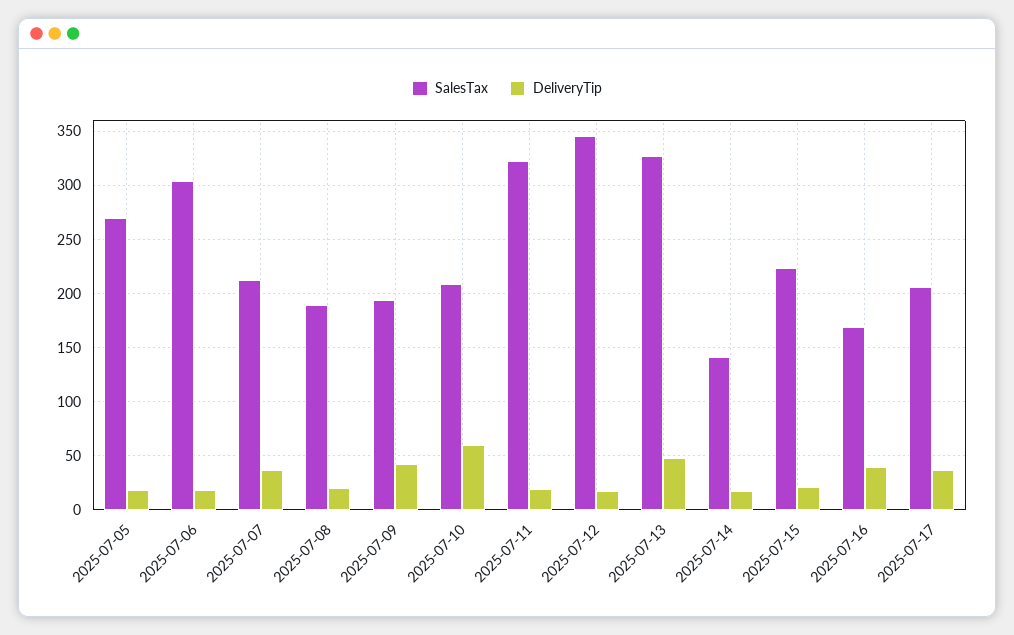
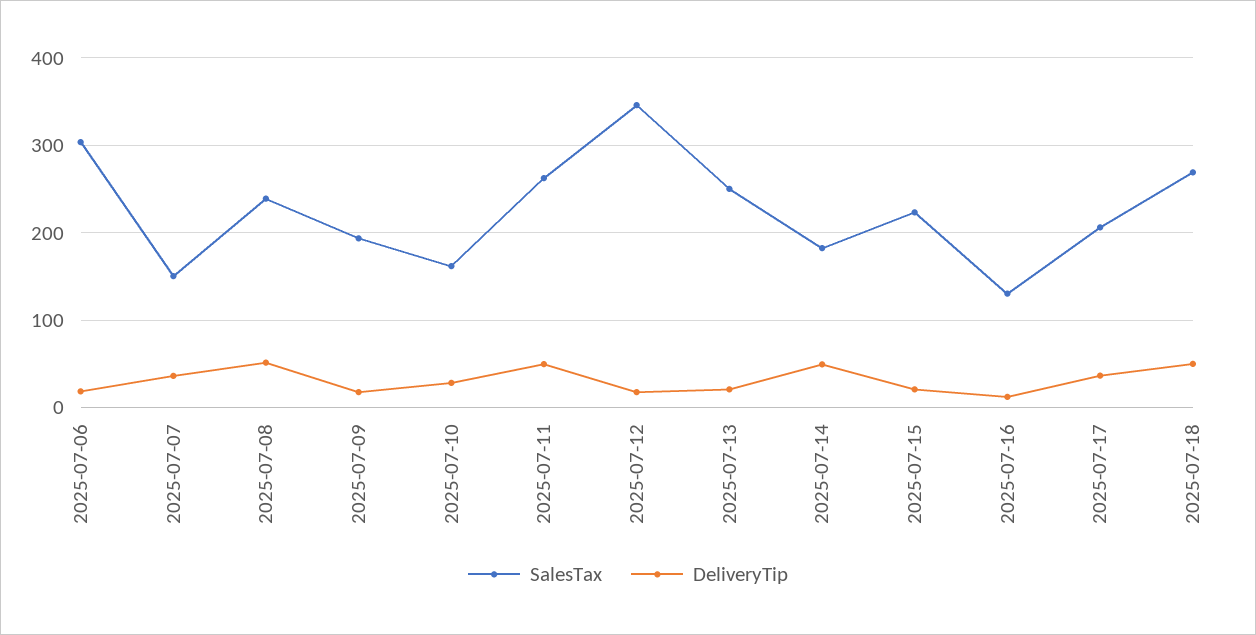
SalesTax, 2025-07-05: 270 -> none
DeliveryTip, 2025-07-05: 20 -> none
SalesTax, 2025-07-07: 210 -> 150
SalesTax, 2025-07-08: 190 -> 240
DeliveryTip, 2025-07-08: 20 -> 50
DeliveryTip, 2025-07-09: 40 -> 20
SalesTax, 2025-07-10: 210 -> 160
DeliveryTip, 2025-07-10: 60 -> 30
SalesTax, 2025-07-11: 320 -> 260
DeliveryTip, 2025-07-11: 20 -> 50
SalesTax, 2025-07-13: 330 -> 250
DeliveryTip, 2025-07-13: 50 -> 20
SalesTax, 2025-07-14: 140 -> 180
DeliveryTip, 2025-07-14: 20 -> 50
SalesTax, 2025-07-16: 170 -> 130
DeliveryTip, 2025-07-16: 40 -> 10
SalesTax, 2025-07-18: none -> 270
DeliveryTip, 2025-07-18: none -> 50

